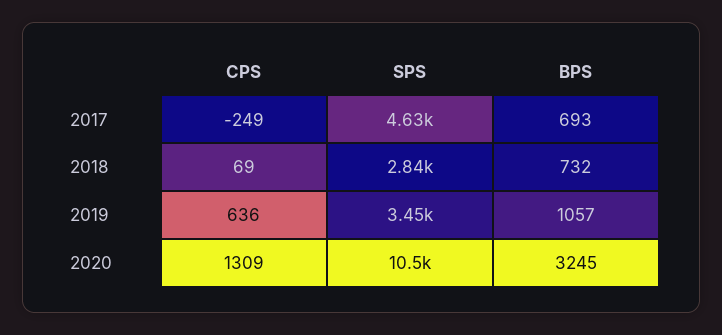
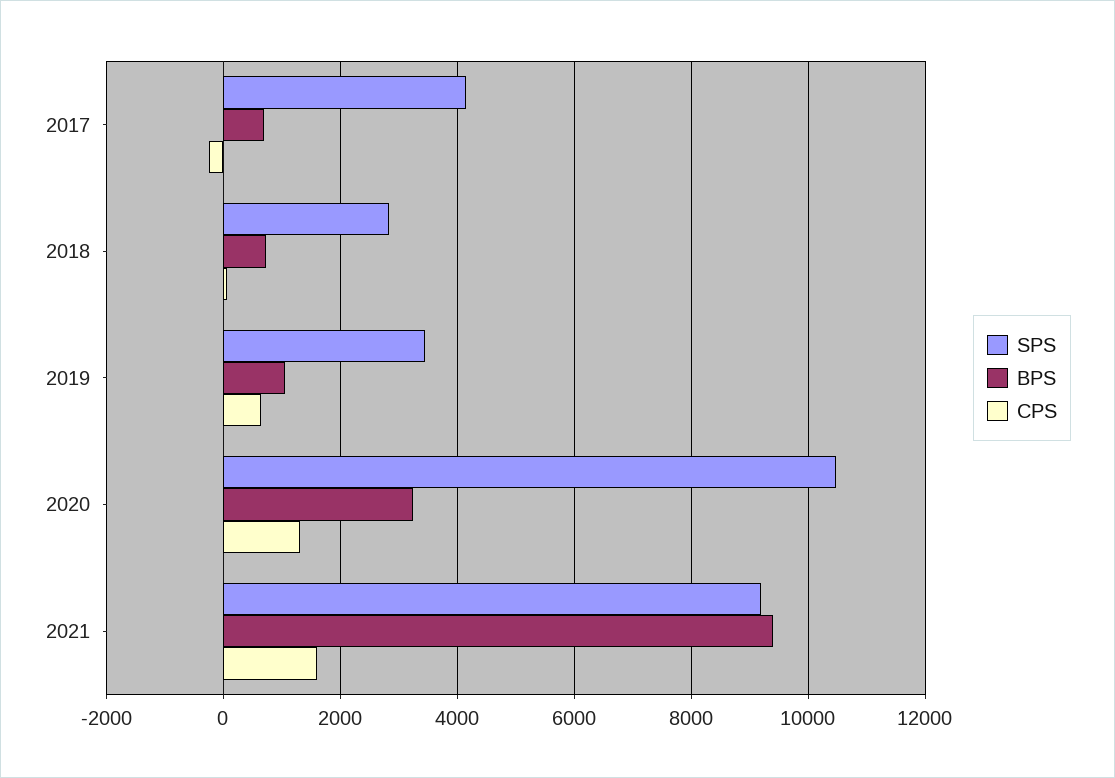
SPS, 2017: 4630 -> 4200
SPS, 2021: none -> 9200
BPS, 2021: none -> 9400
CPS, 2021: none -> 1600

